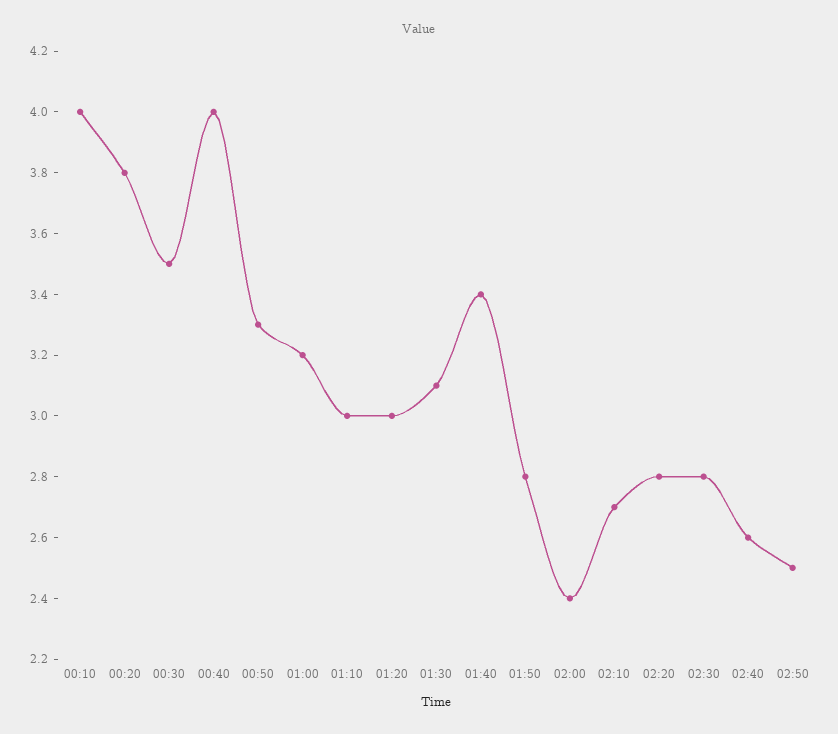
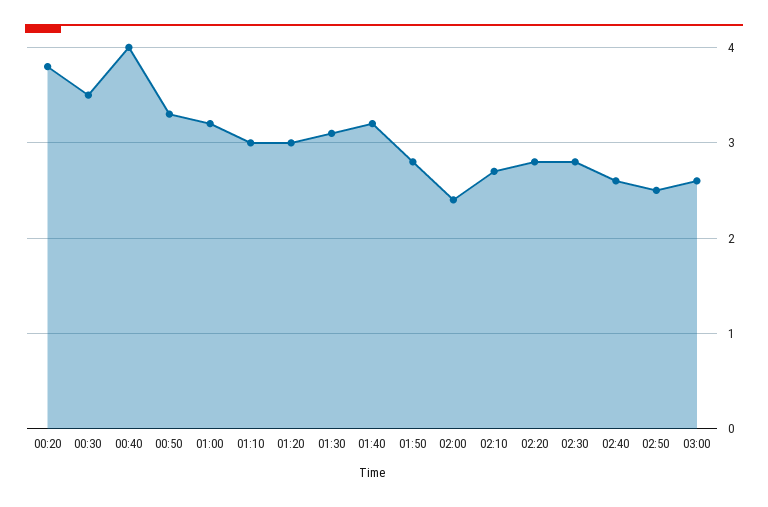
00:10: 4 -> none
01:40: 3.4 -> 3.2
03:00: none -> 2.6

